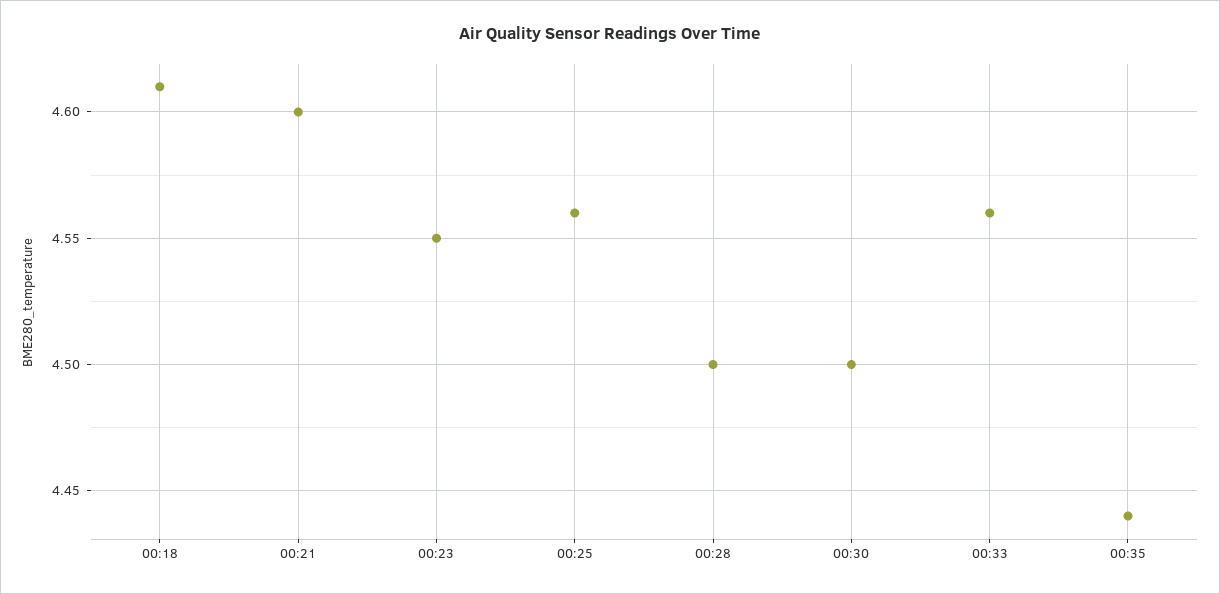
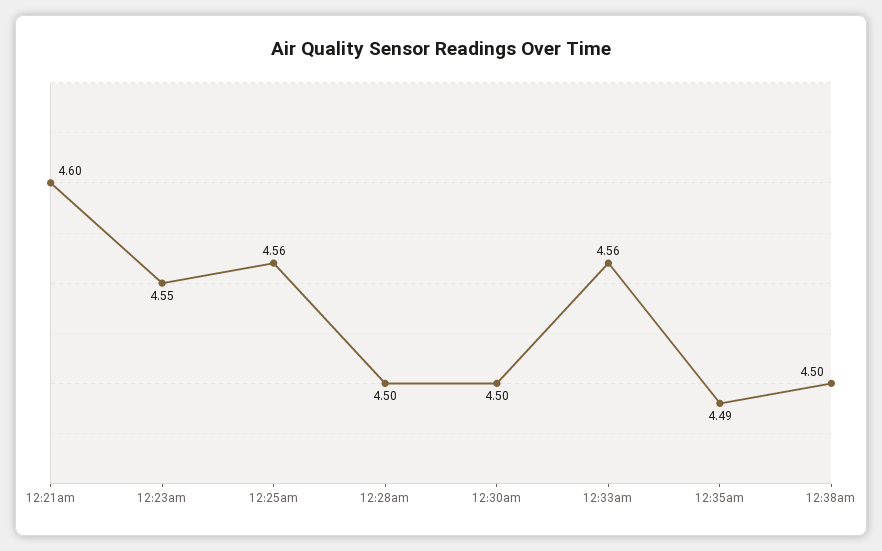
00:18: 4.61 -> none
00:35: 4.44 -> 4.49
12:38am: none -> 4.5

